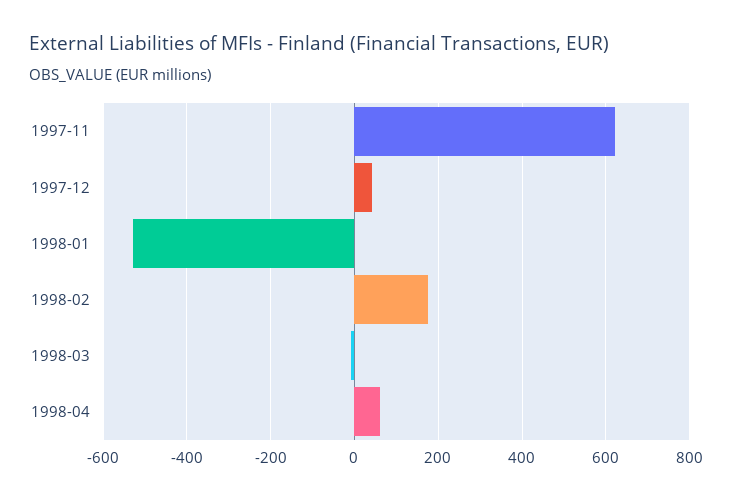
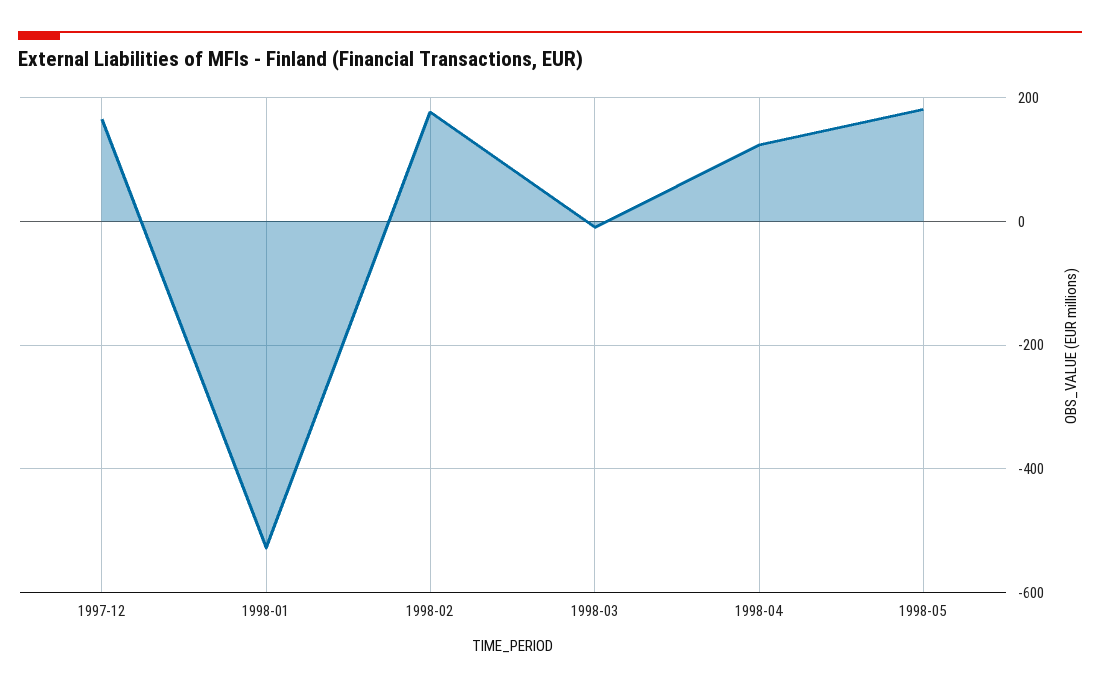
1997-11: 620 -> none
1997-12: 40 -> 160
1998-04: 60 -> 120
1998-05: none -> 180

